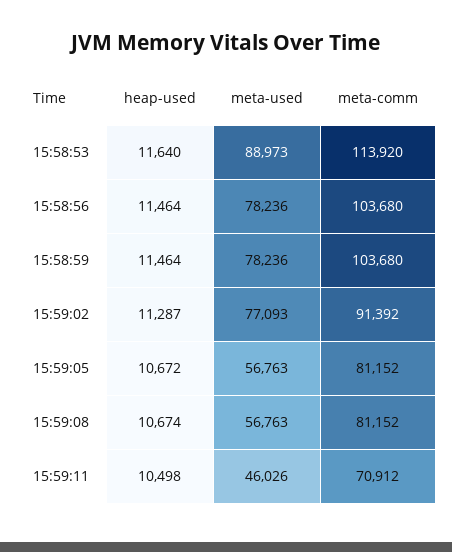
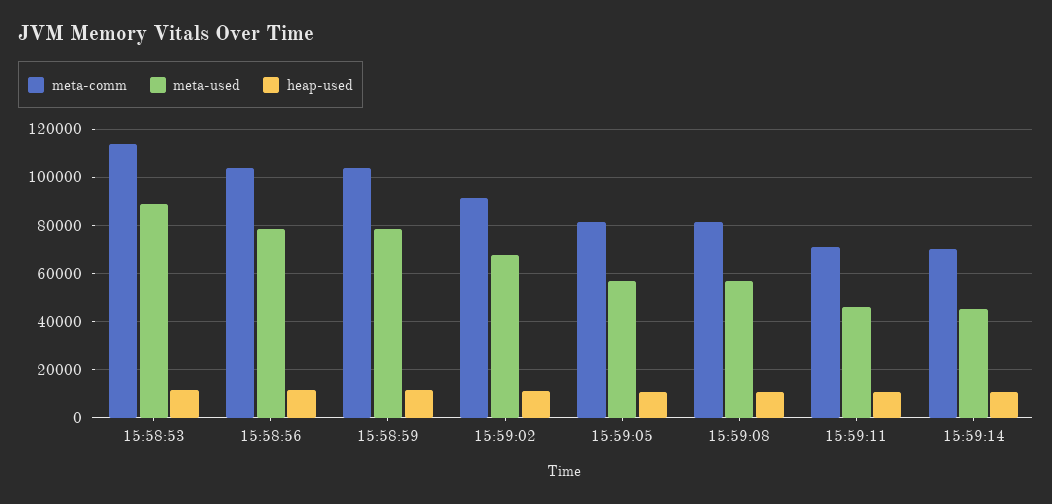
meta-used, 15:59:02: 77093 -> 67500
meta-comm, 15:59:14: none -> 70000
meta-used, 15:59:14: none -> 45000
heap-used, 15:59:14: none -> 10000

